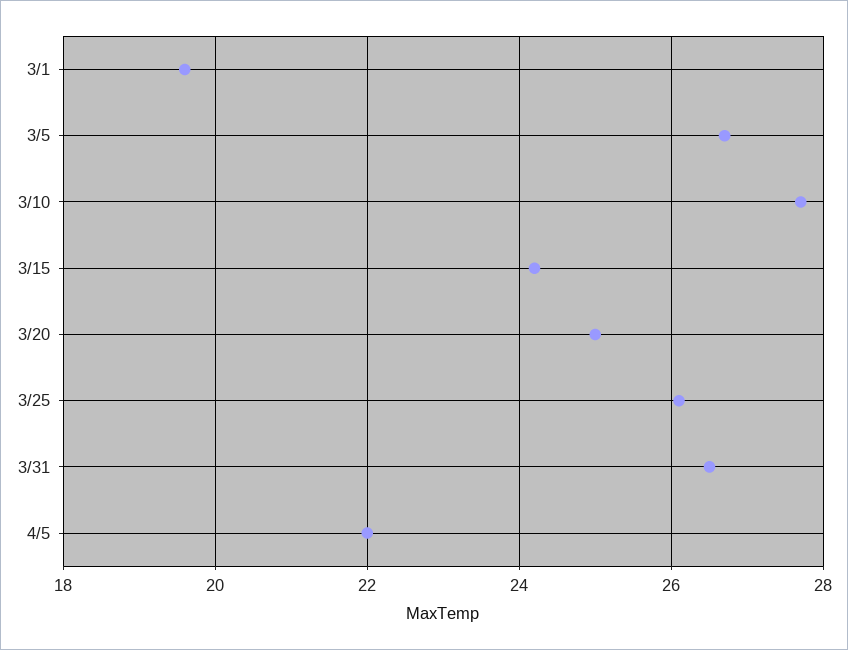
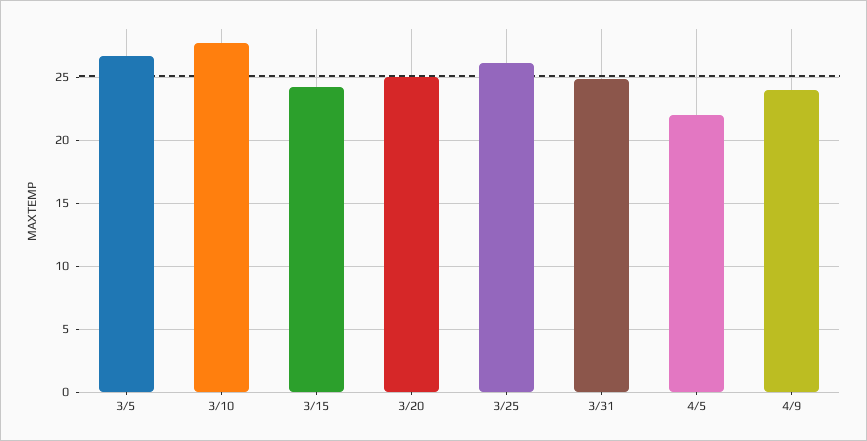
3/1: 19.5 -> none
3/31: 26.5 -> 25
4/9: none -> 24

